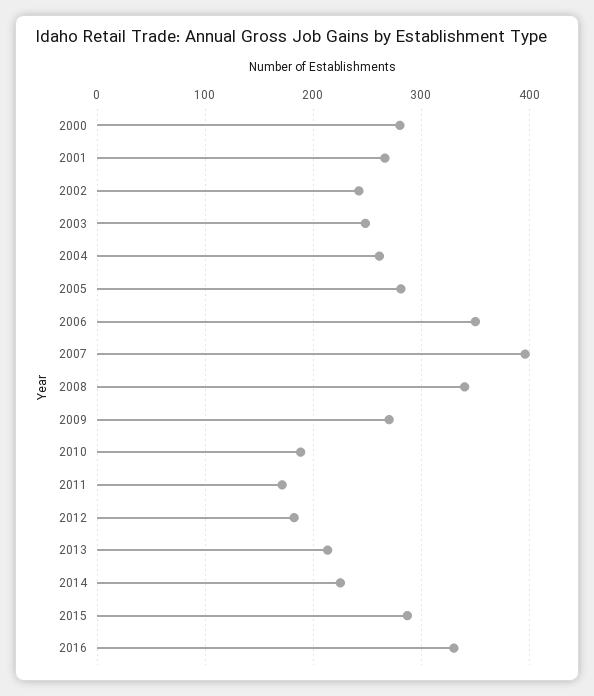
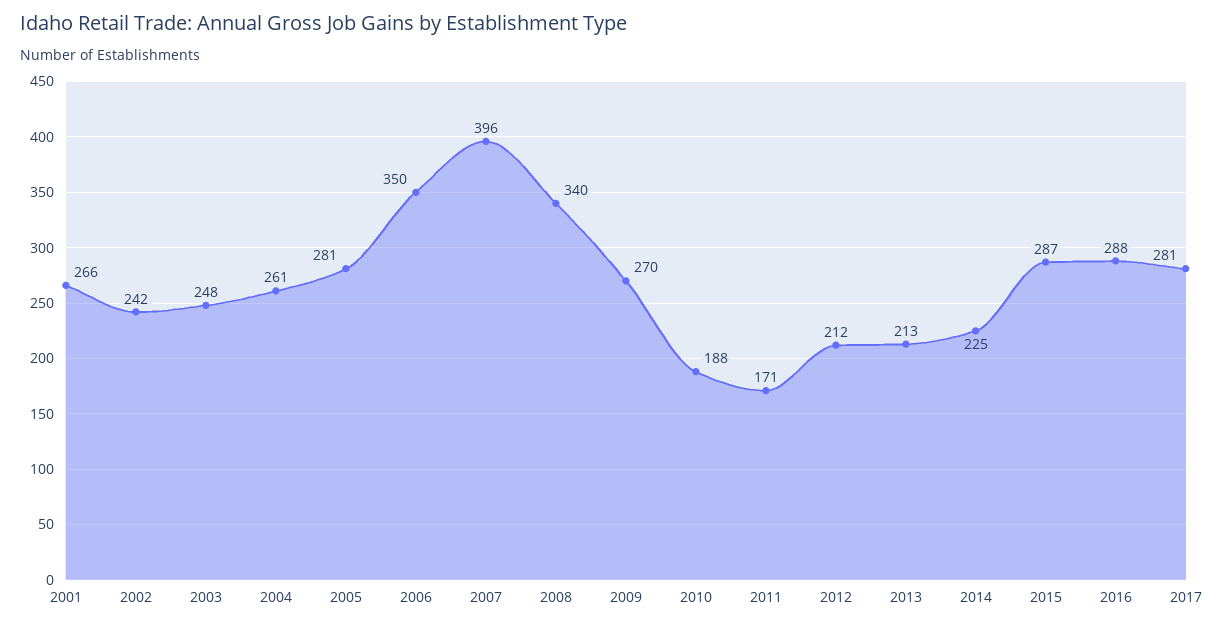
2000: 280 -> none
2012: 180 -> 212
2016: 330 -> 288
2017: none -> 281

